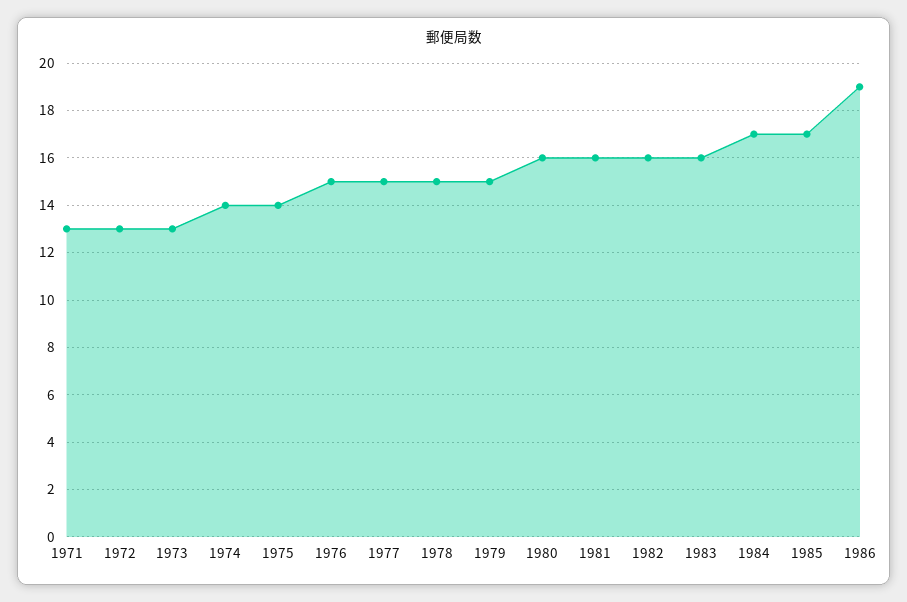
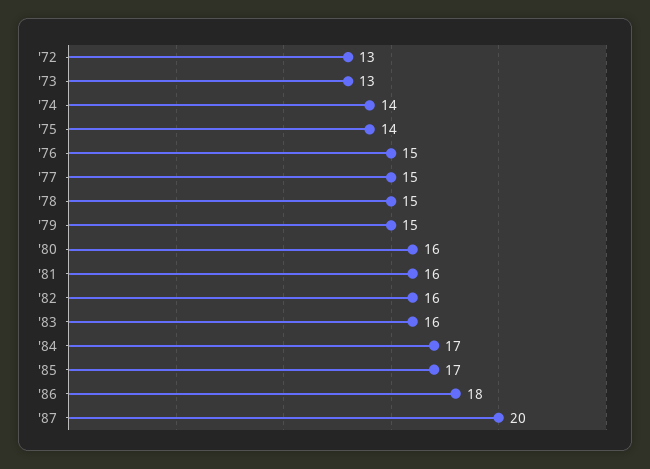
1971: 13 -> none
1986: 19 -> 18
'87: none -> 20

